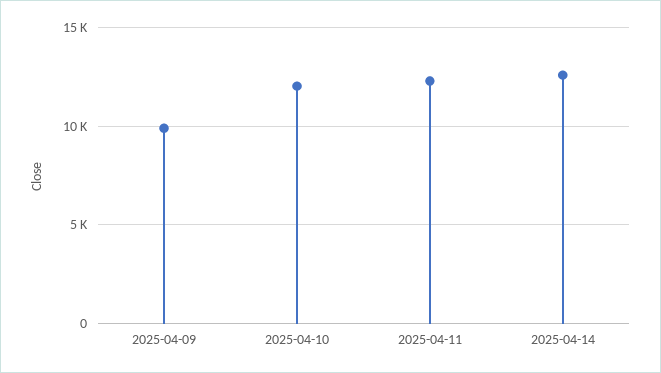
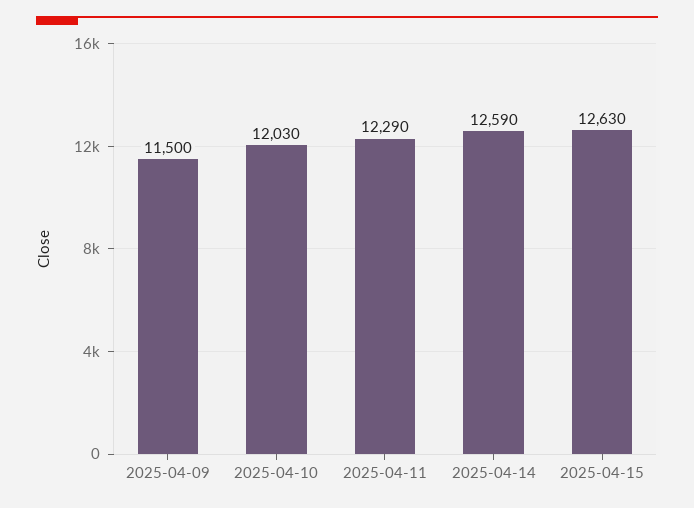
2025-04-09: 10000 -> 11500
2025-04-15: none -> 12630

